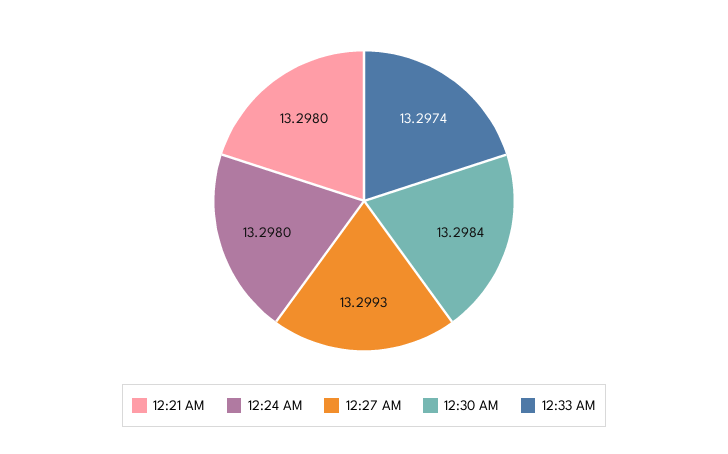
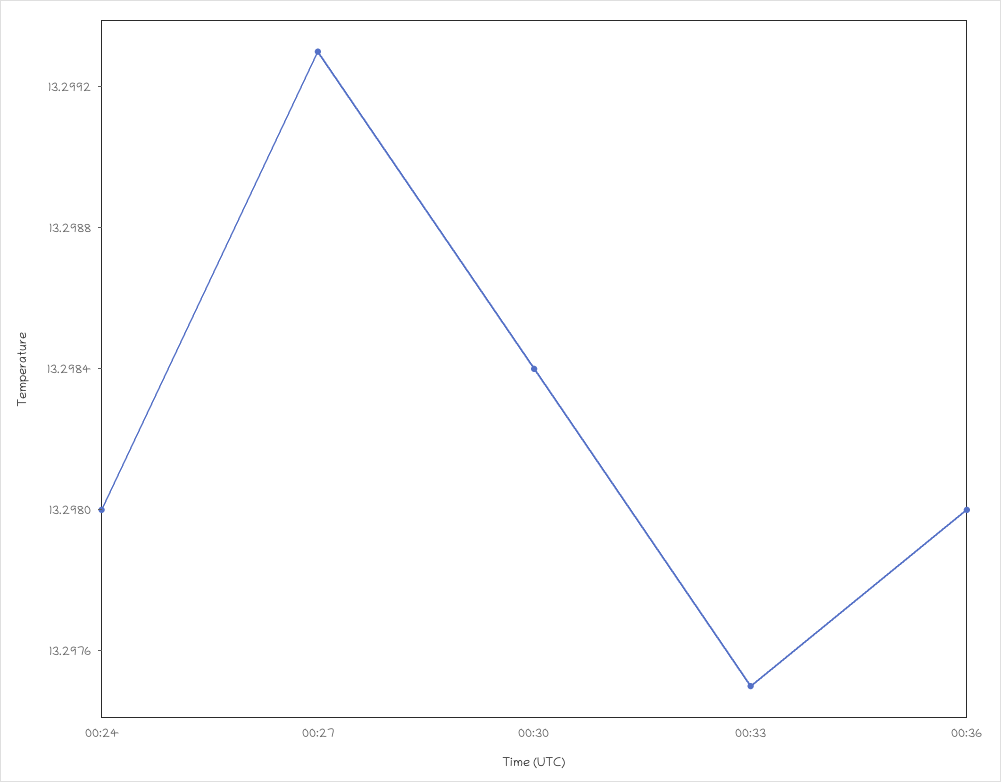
12:21 AM: 13.298 -> none
12:33 AM: 13.2974 -> 13.2975
00:36: none -> 13.298

